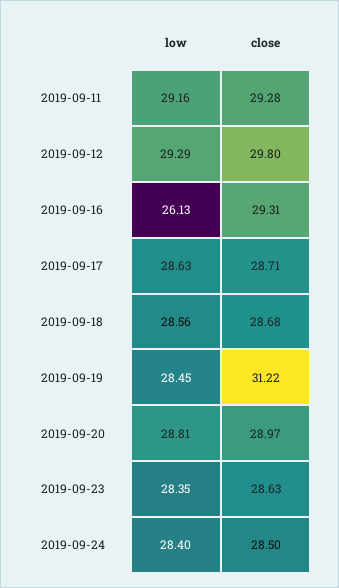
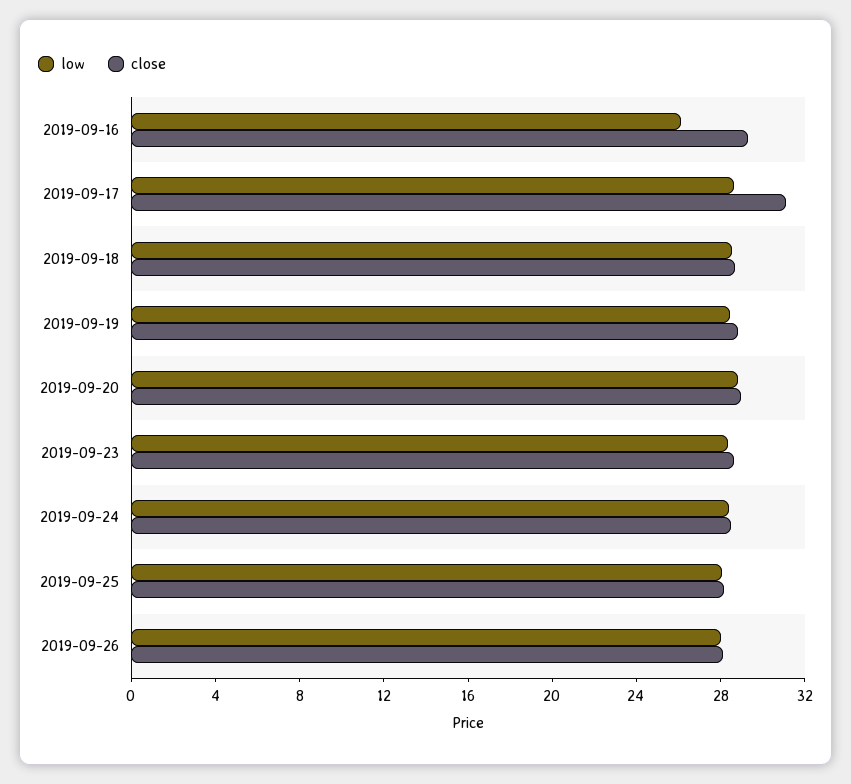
low, 2019-09-11: 29.16 -> none
close, 2019-09-11: 29.28 -> none
low, 2019-09-12: 29.29 -> none
close, 2019-09-12: 29.8 -> none
close, 2019-09-17: 28.71 -> 31
close, 2019-09-19: 31.22 -> 29
low, 2019-09-25: none -> 28
close, 2019-09-25: none -> 28
low, 2019-09-26: none -> 28
close, 2019-09-26: none -> 28

